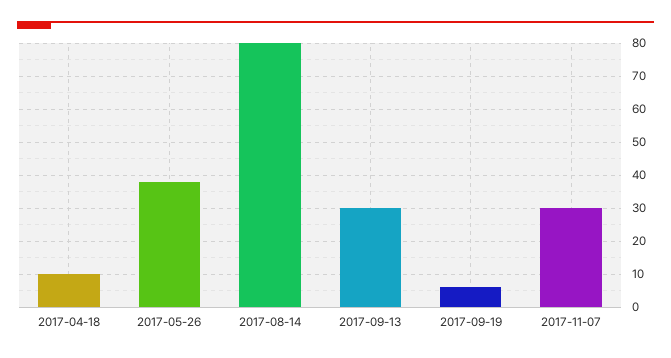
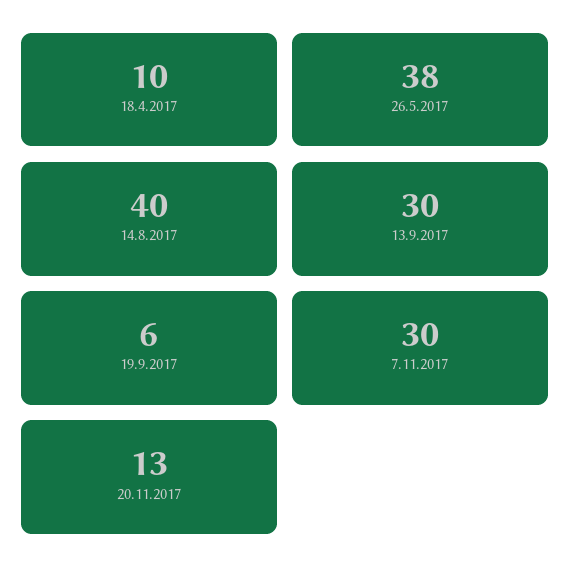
2017-08-14: 80 -> 40
20.11.2017: none -> 13

